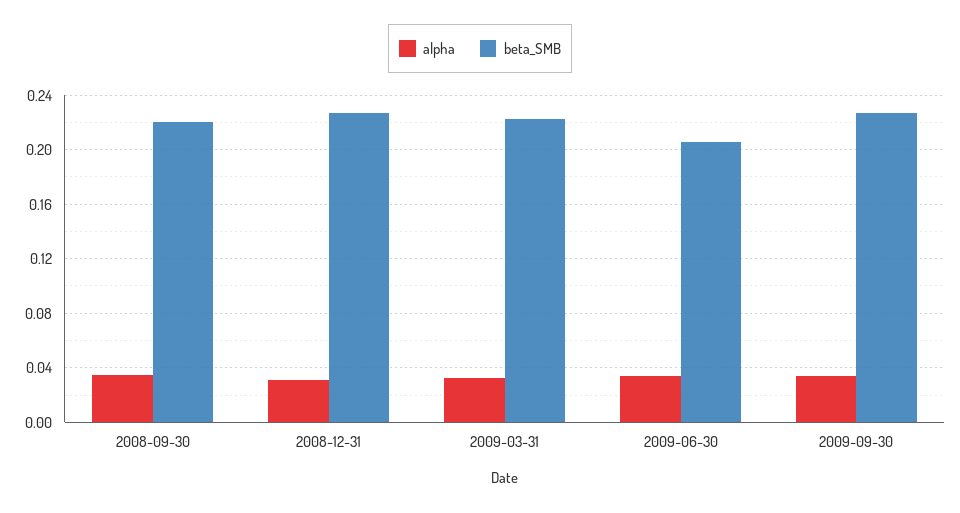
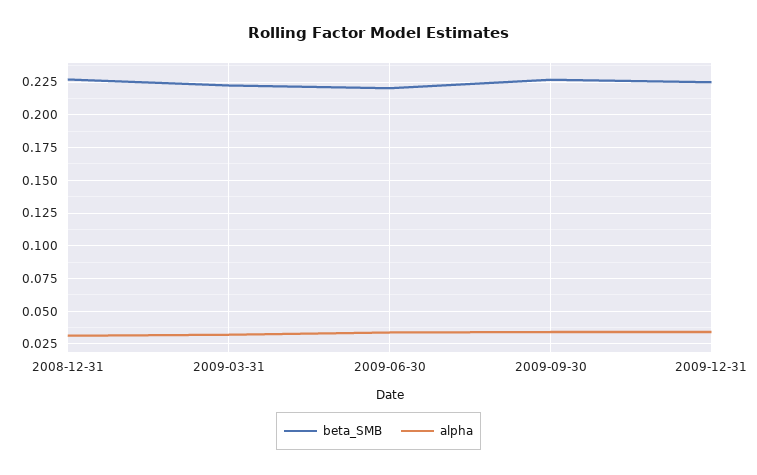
alpha, 2008-09-30: 0.035 -> none
beta_SMB, 2008-09-30: 0.22 -> none
beta_SMB, 2009-06-30: 0.205 -> 0.22
beta_SMB, 2009-12-31: none -> 0.225
alpha, 2009-12-31: none -> 0.035

